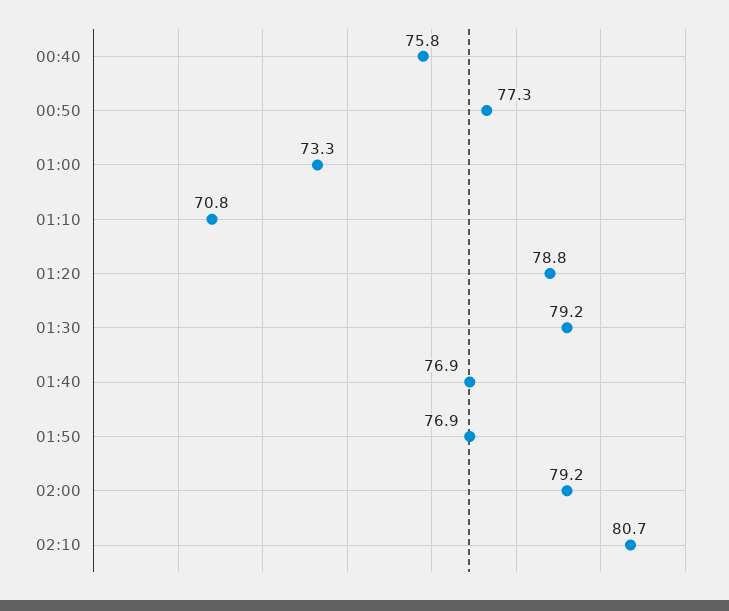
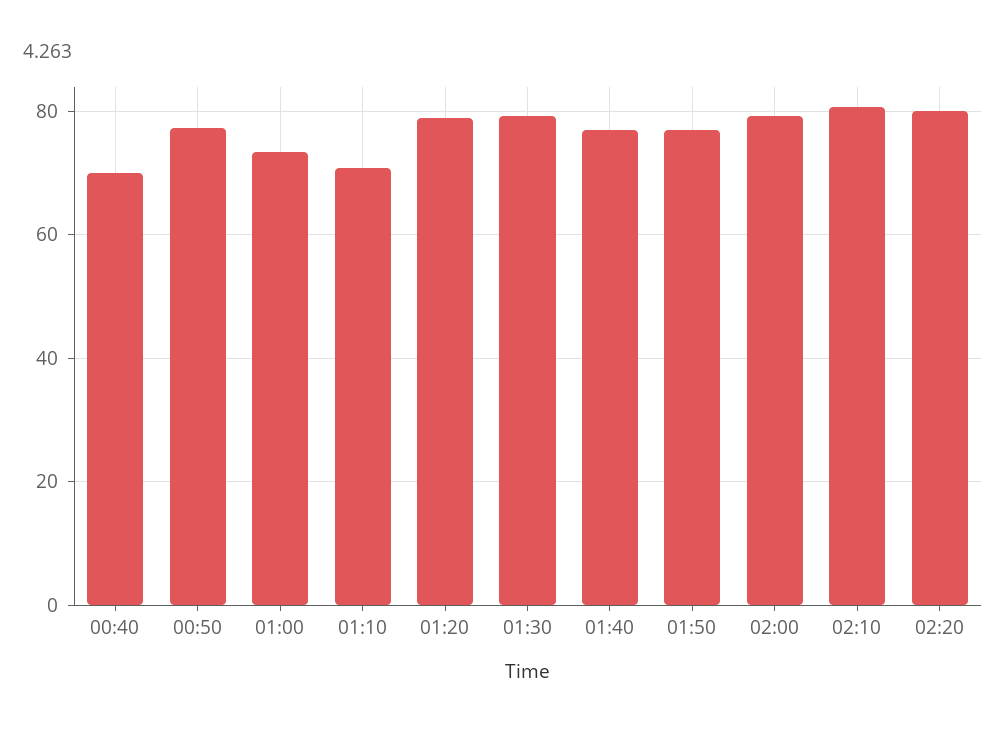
00:40: 75.8 -> 70
02:20: none -> 80

